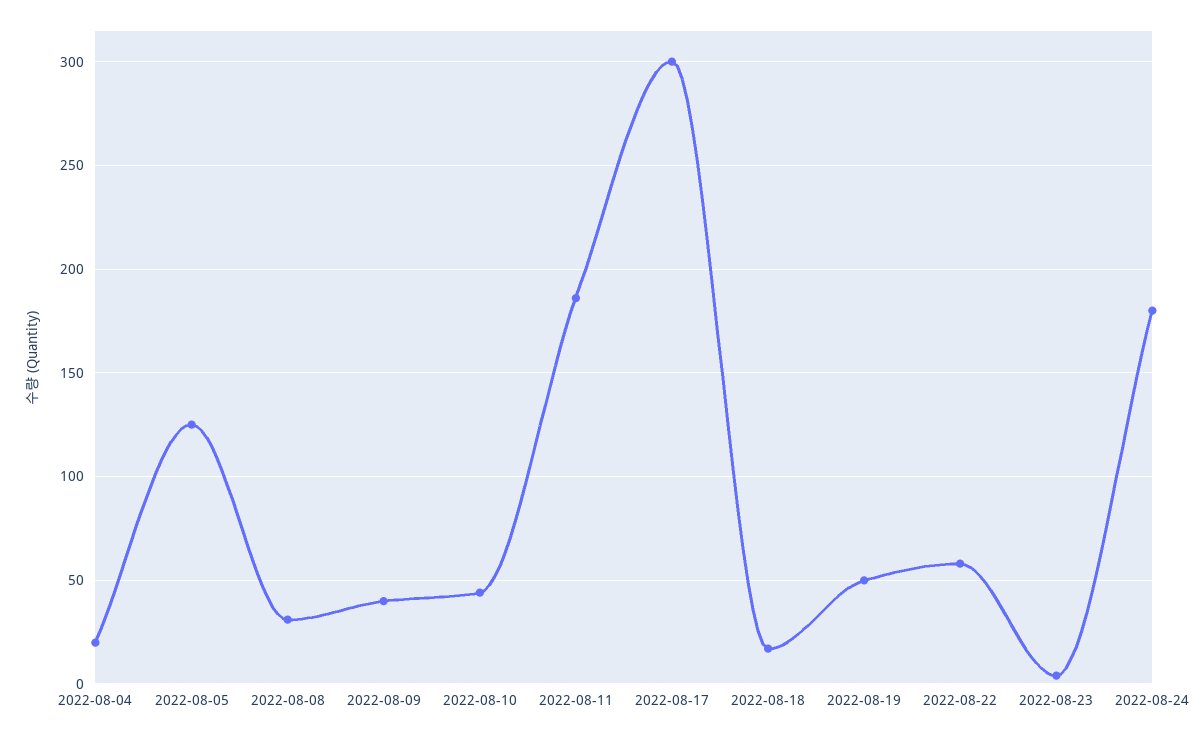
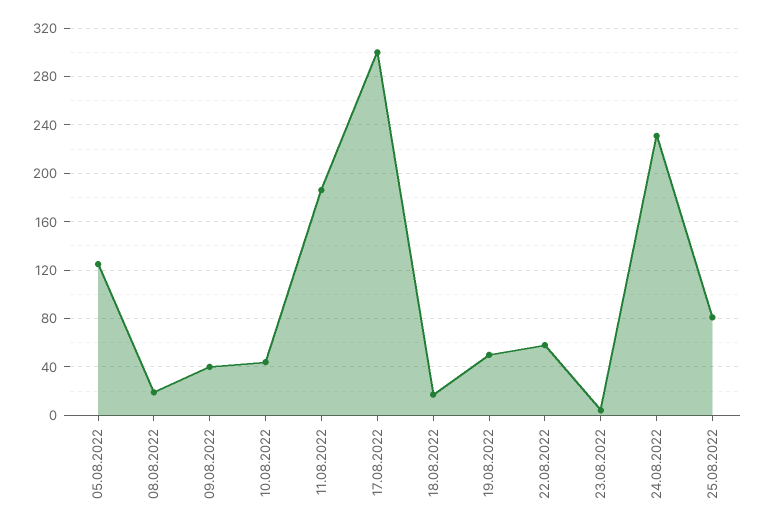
2022-08-04: 20 -> none
2022-08-08: 30 -> 20
2022-08-24: 180 -> 230
25.08.2022: none -> 80

